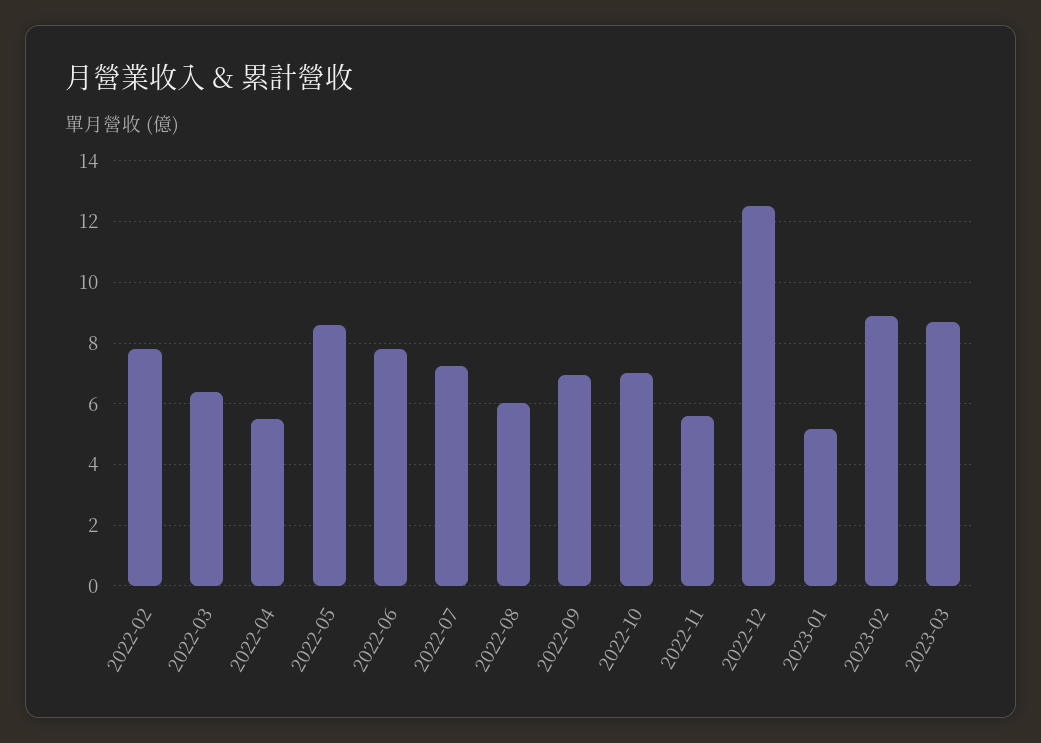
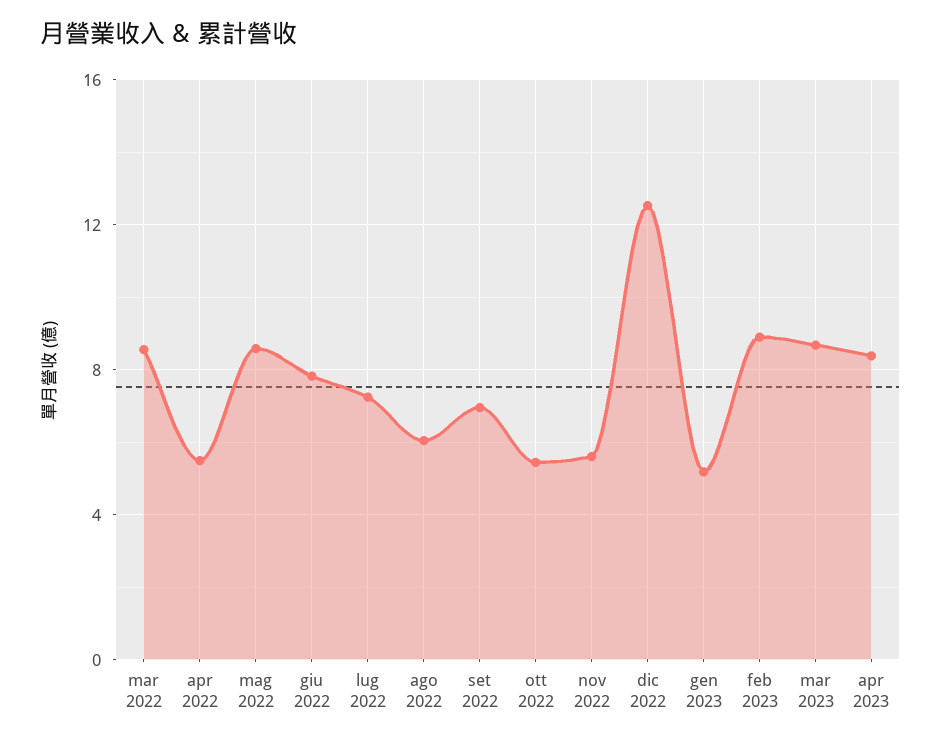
2022-02: 7.8 -> none
2022-03: 6.4 -> 8.5
2022-10: 7 -> 5.5
apr 2023: none -> 8.5

